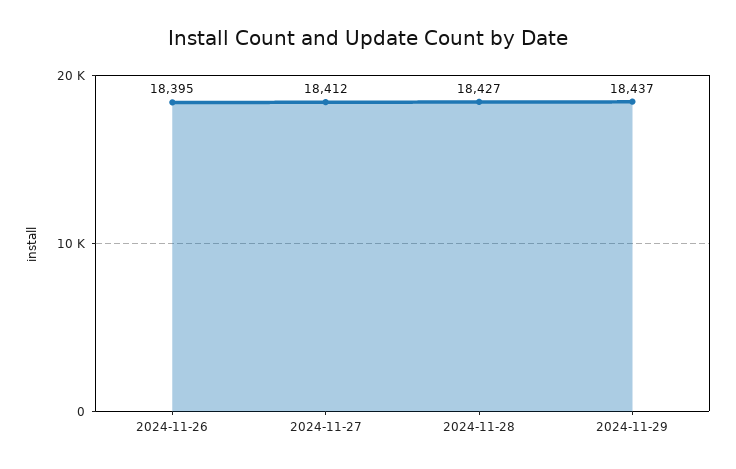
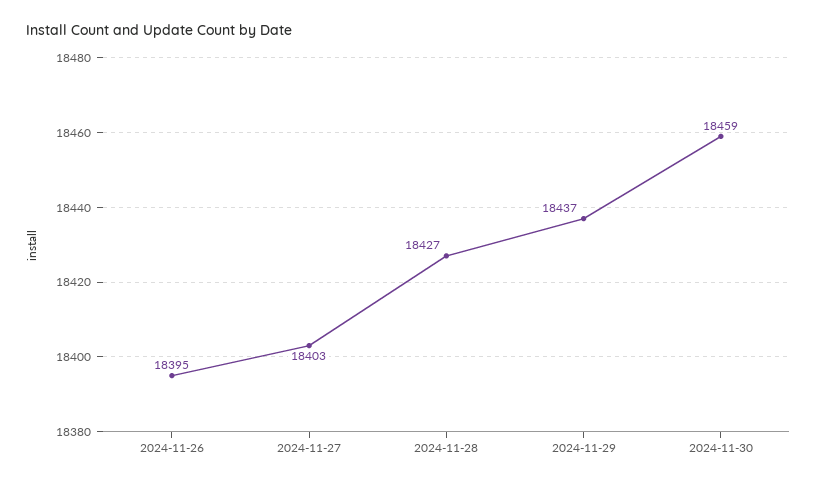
2024-11-27: 18412 -> 18403
2024-11-30: none -> 18459

